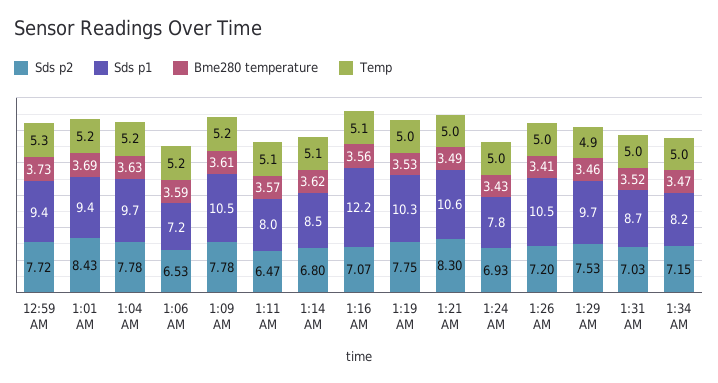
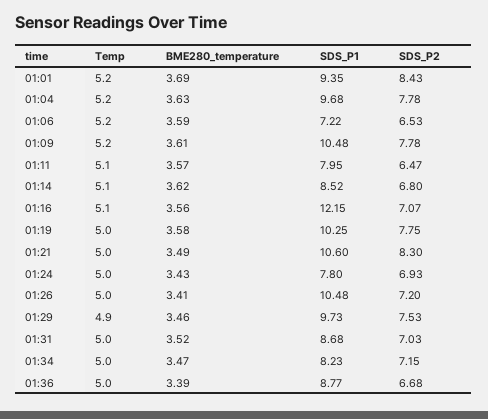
Sds p2, 12:59 AM: 7.72 -> none
Sds p1, 12:59 AM: 9.4 -> none
Bme280 temperature, 12:59 AM: 3.73 -> none
Temp, 12:59 AM: 5.3 -> none
Bme280 temperature, 1:19 AM: 3.53 -> 3.58
Temp, 01:36: none -> 5
Bme280 temperature, 01:36: none -> 3.39
Sds p1, 01:36: none -> 8.77
Sds p2, 01:36: none -> 6.68

